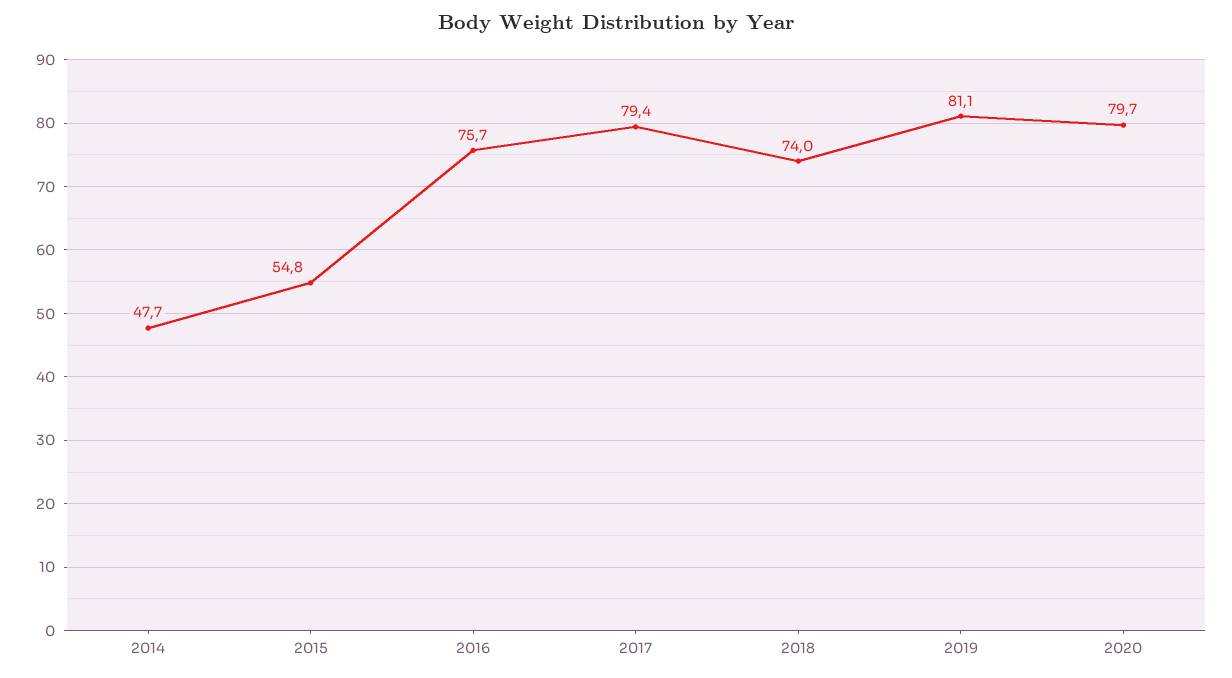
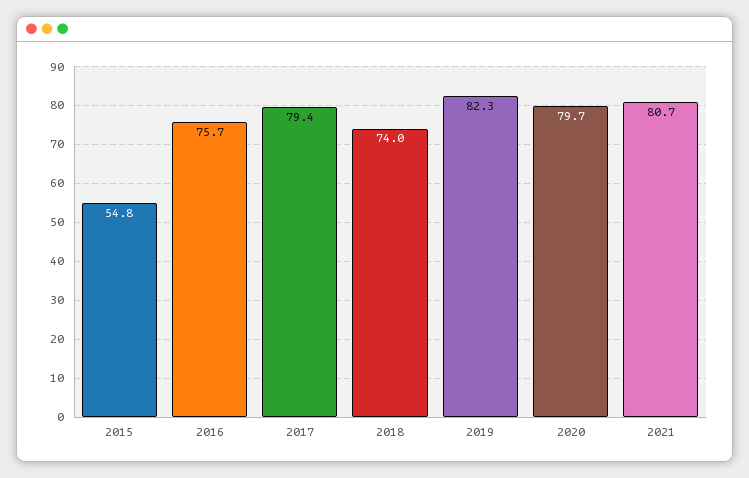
2014: 47.7 -> none
2019: 81.1 -> 82.3
2021: none -> 80.7

